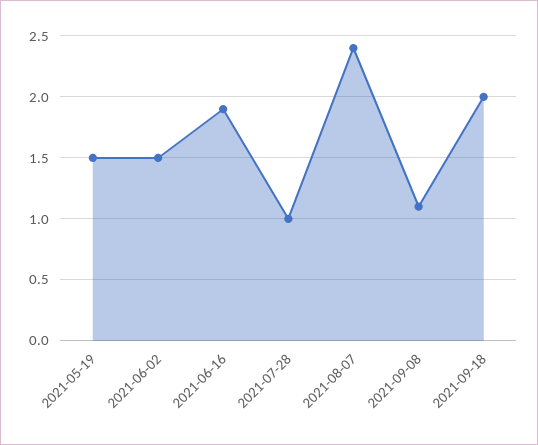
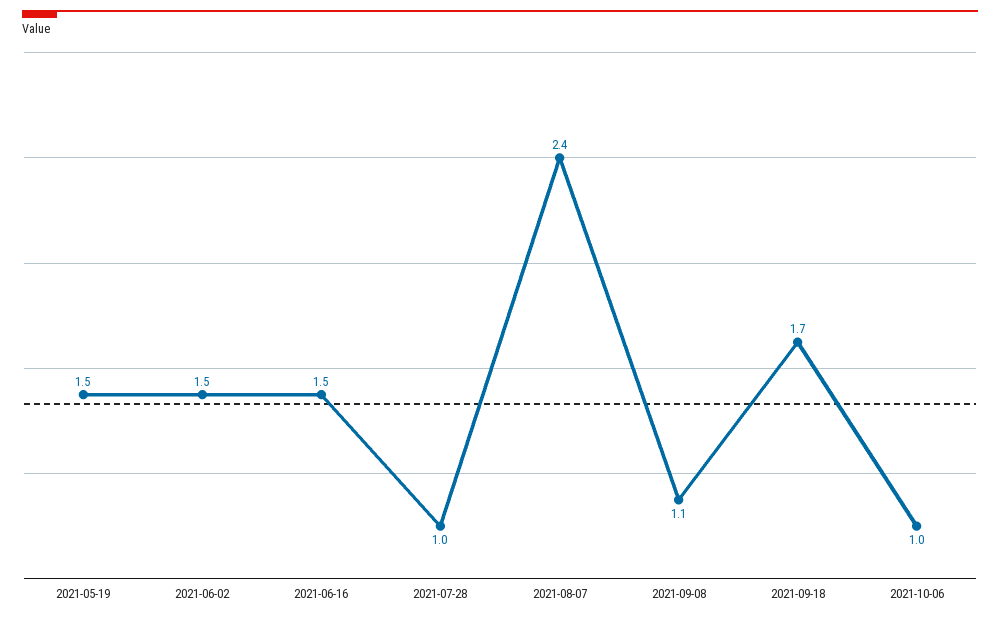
2021-06-16: 1.9 -> 1.5
2021-09-18: 2 -> 1.7
2021-10-06: none -> 1

